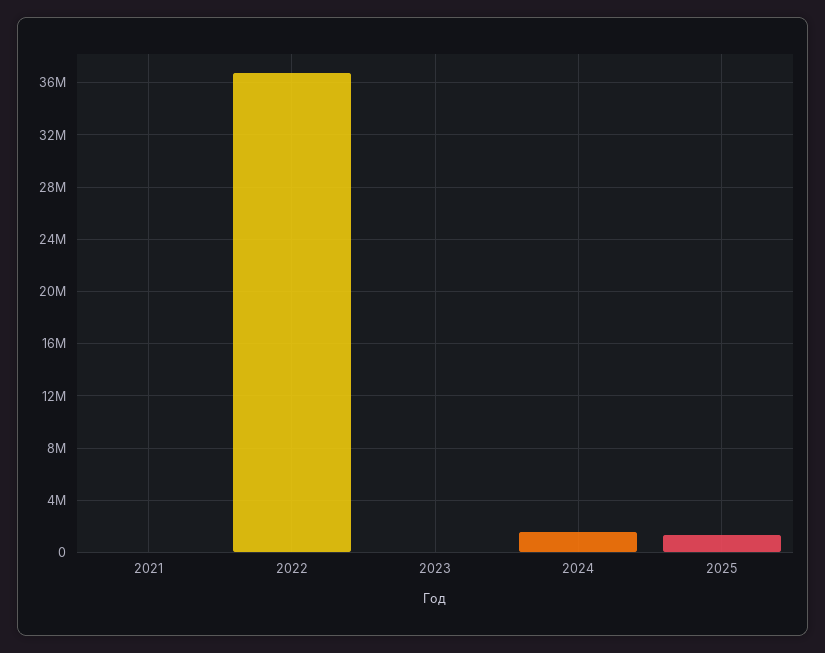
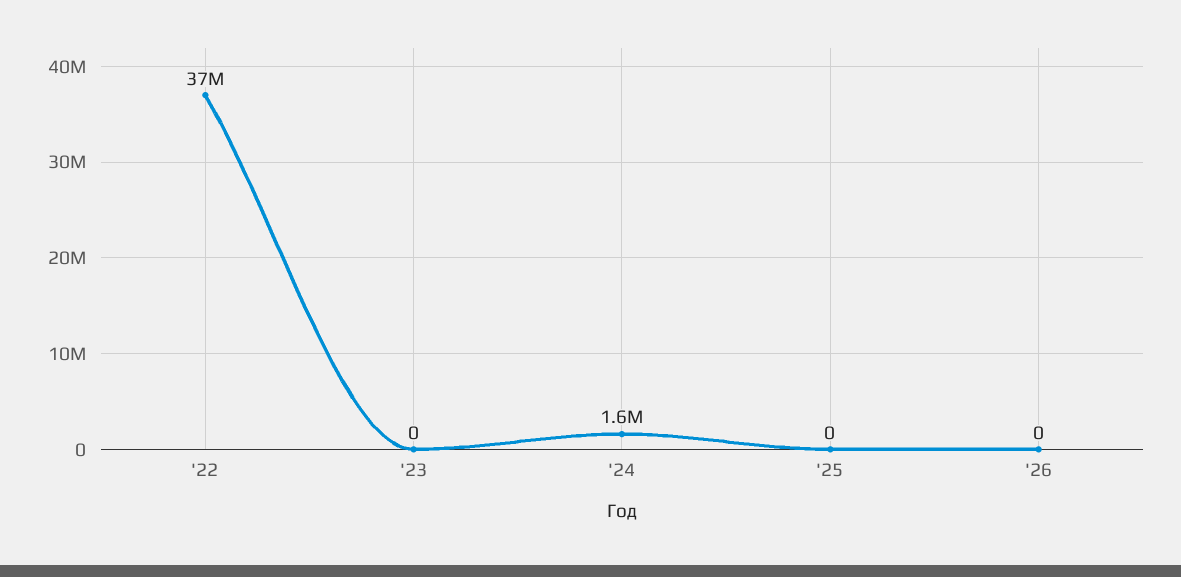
2021: 0 -> none
2025: 1500000 -> 0
'26: none -> 0

